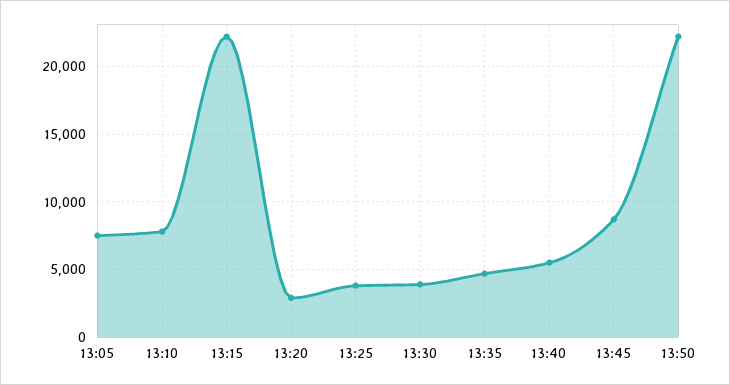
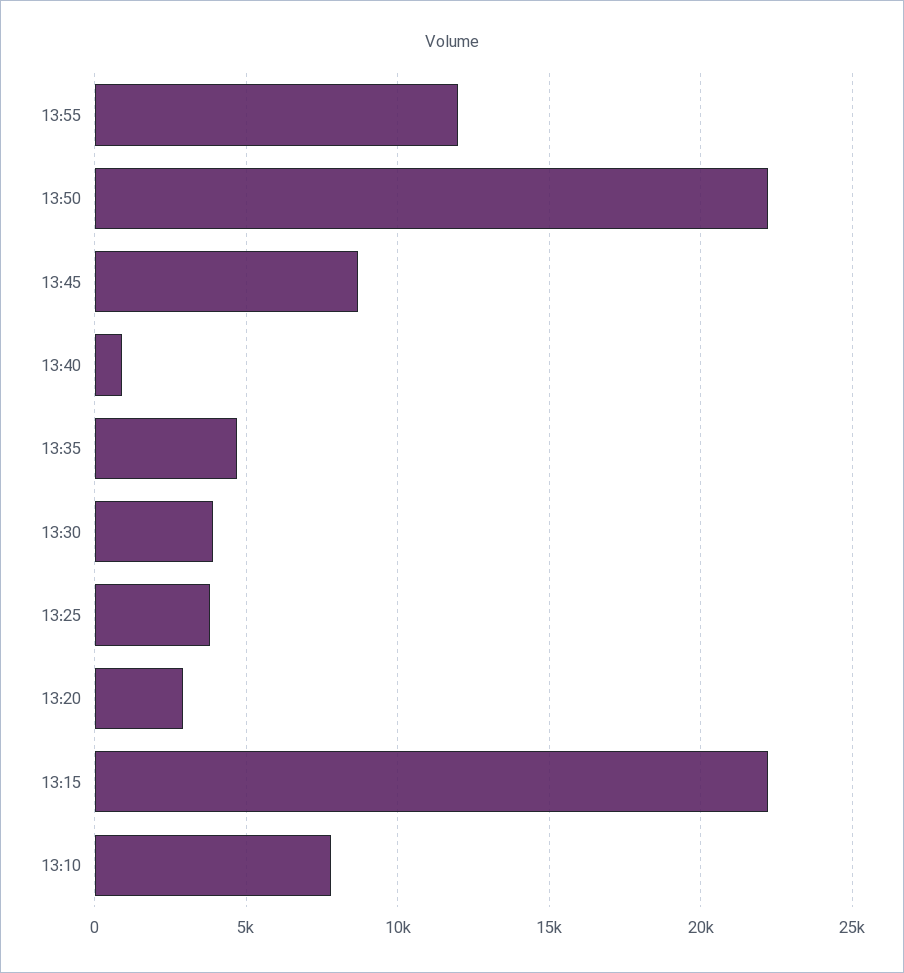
13:05: 7500 -> none
13:40: 5500 -> 1000
13:55: none -> 12000

